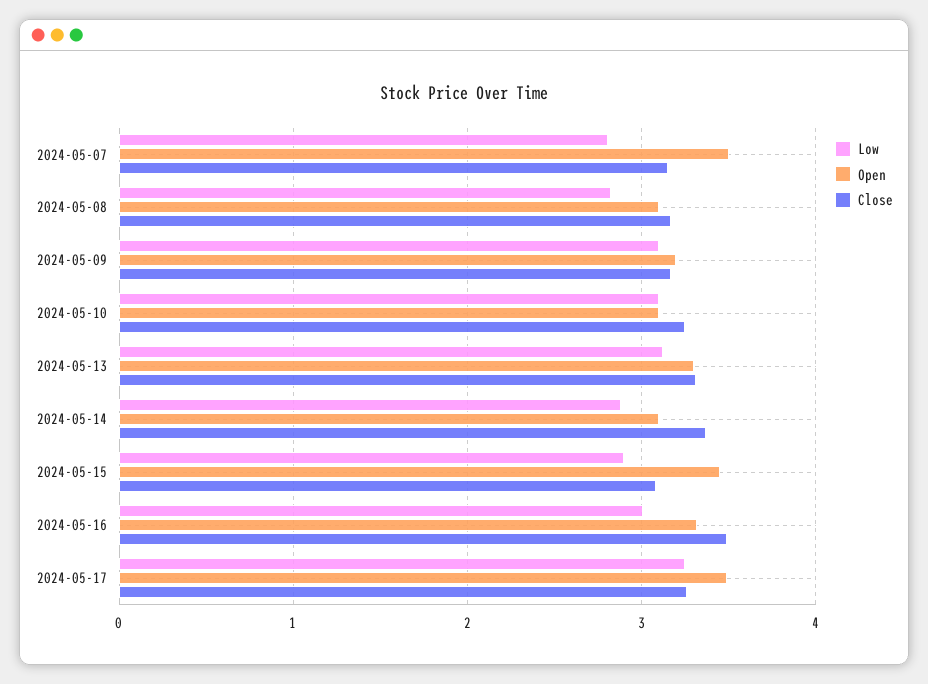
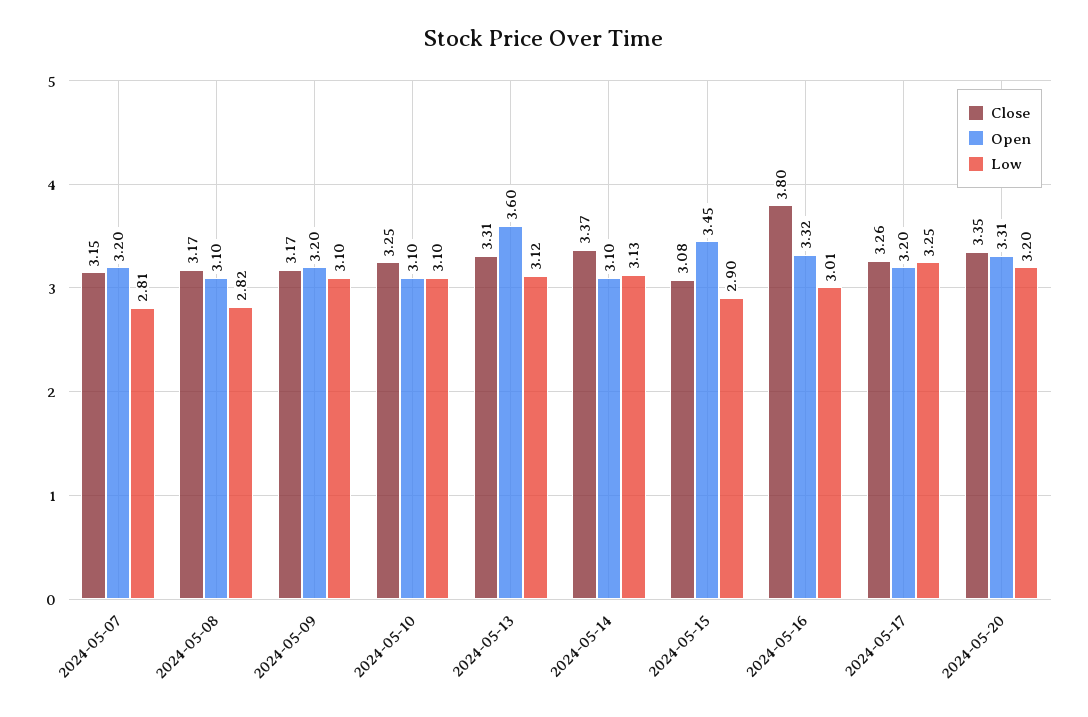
Open, 2024-05-07: 3.5 -> 3.2
Open, 2024-05-13: 3.3 -> 3.6
Low, 2024-05-14: 2.9 -> 3.13
Close, 2024-05-16: 3.5 -> 3.8
Open, 2024-05-17: 3.5 -> 3.2
Close, 2024-05-20: none -> 3.35
Open, 2024-05-20: none -> 3.31
Low, 2024-05-20: none -> 3.2

